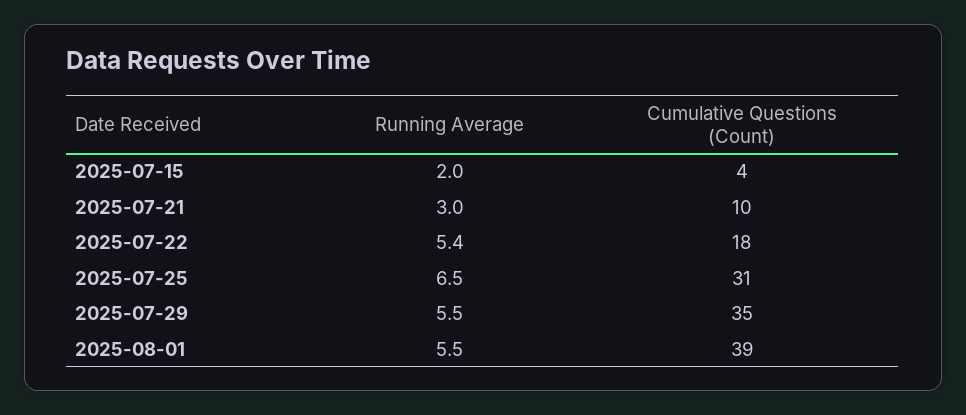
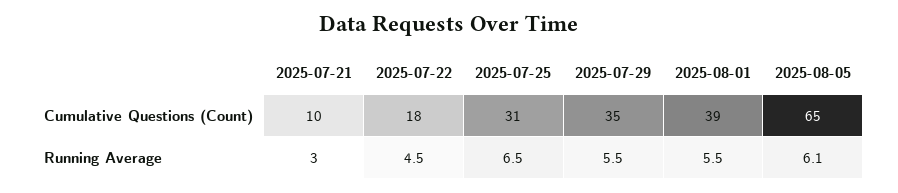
Running Average, 2025-07-15: 2 -> none
Cumulative Questions (Count), 2025-07-15: 4 -> none
Running Average, 2025-07-22: 5.4 -> 4.5
Cumulative Questions (Count), 2025-08-05: none -> 65
Running Average, 2025-08-05: none -> 6.1

